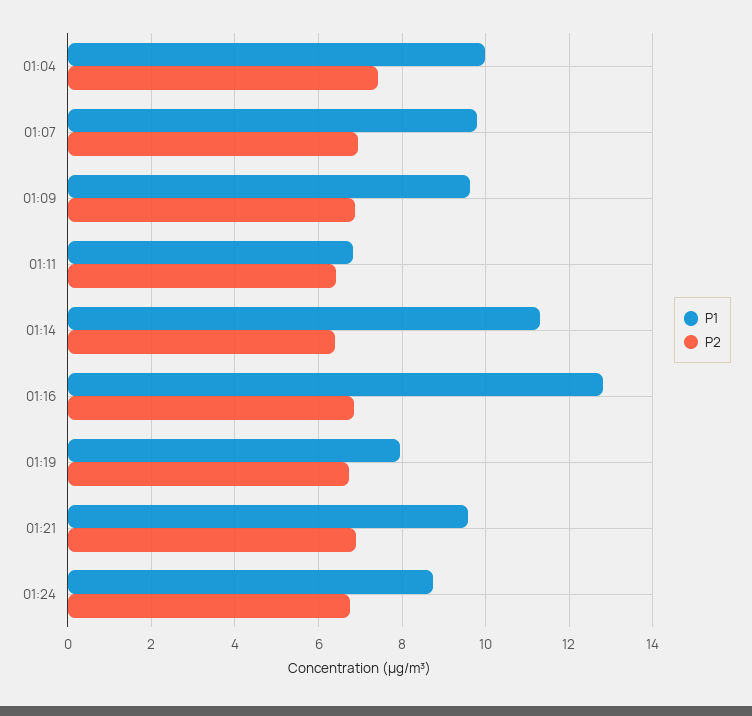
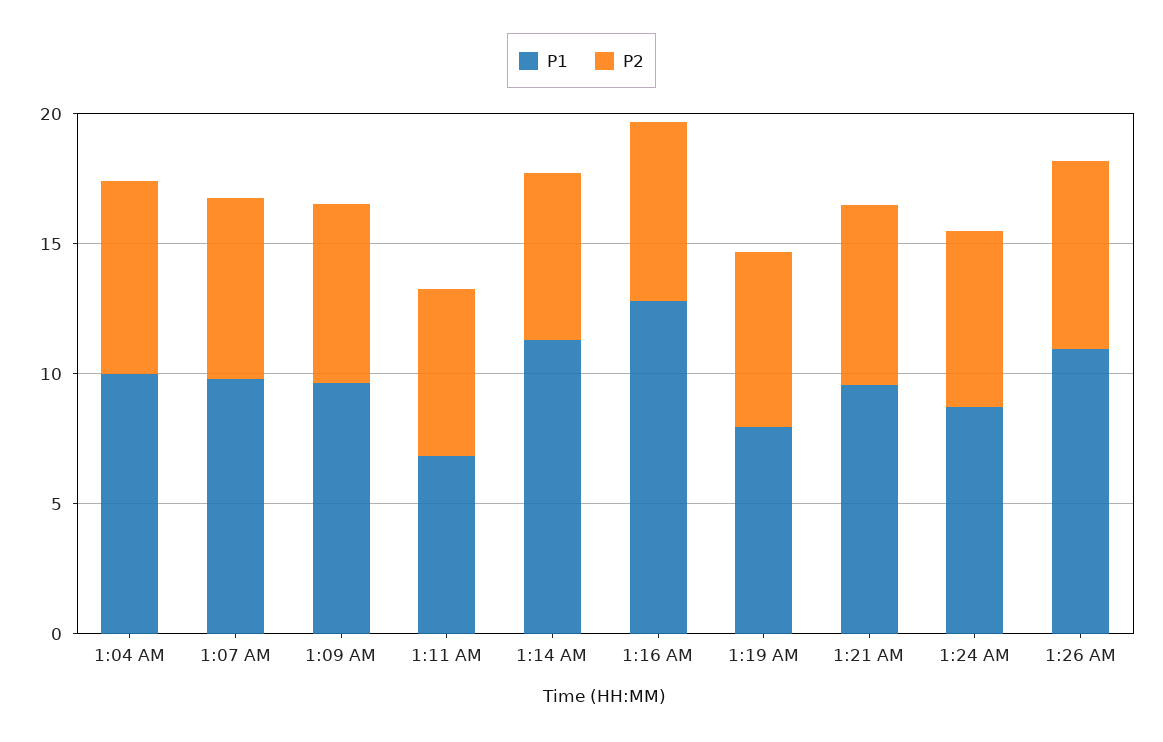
P1, 1:26 AM: none -> 11
P2, 1:26 AM: none -> 7

